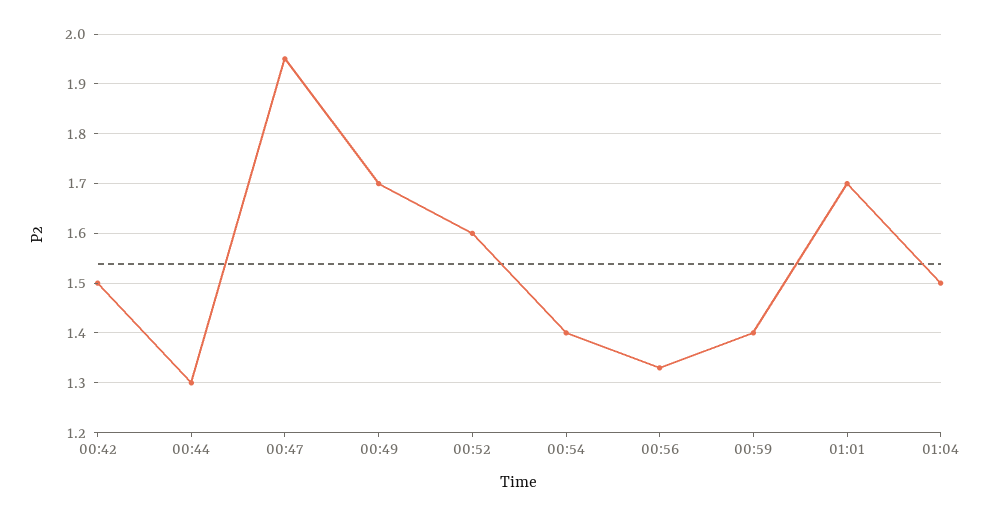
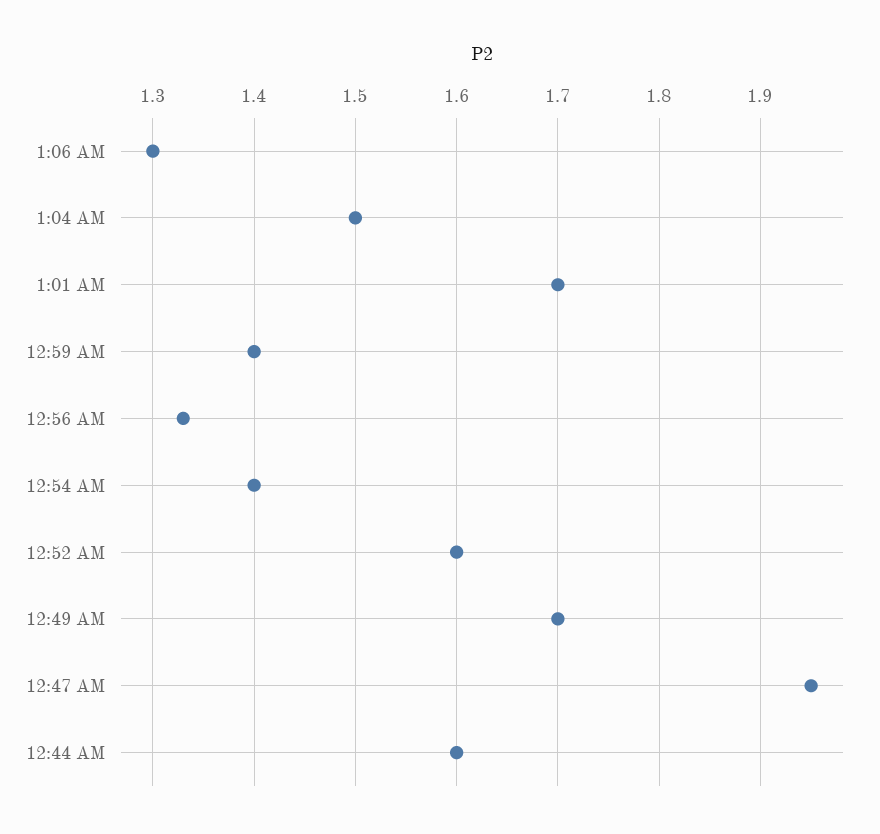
00:42: 1.5 -> none
00:44: 1.3 -> 1.6
1:06 AM: none -> 1.3

